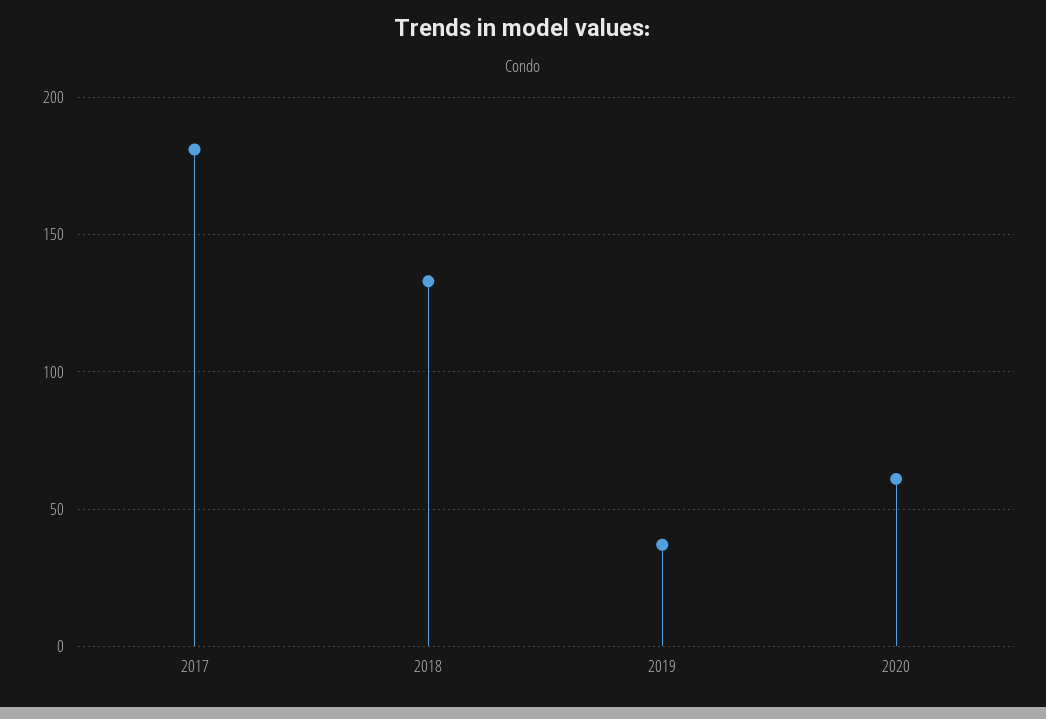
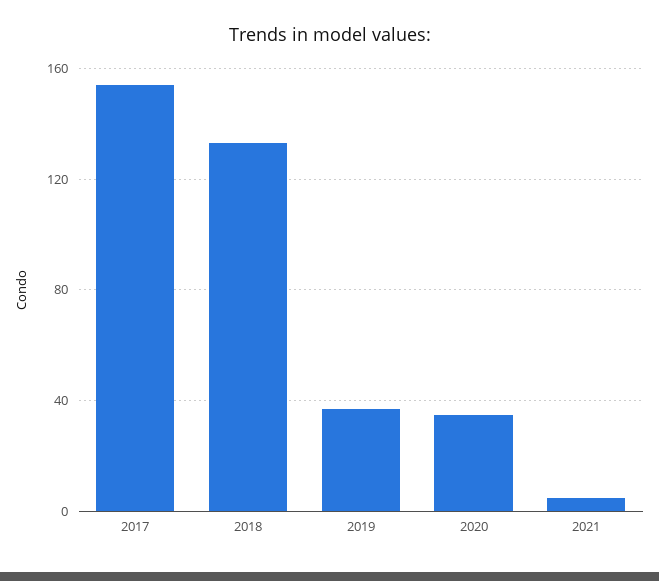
2017: 180 -> 155
2020: 60 -> 35
2021: none -> 5

